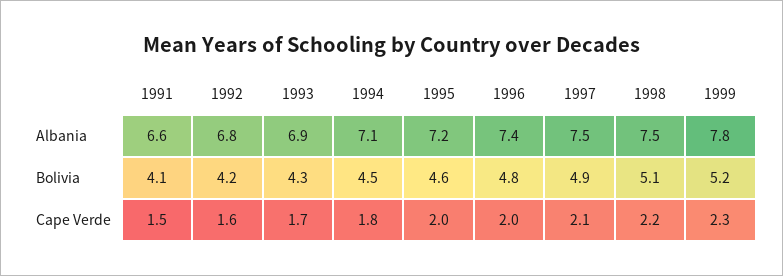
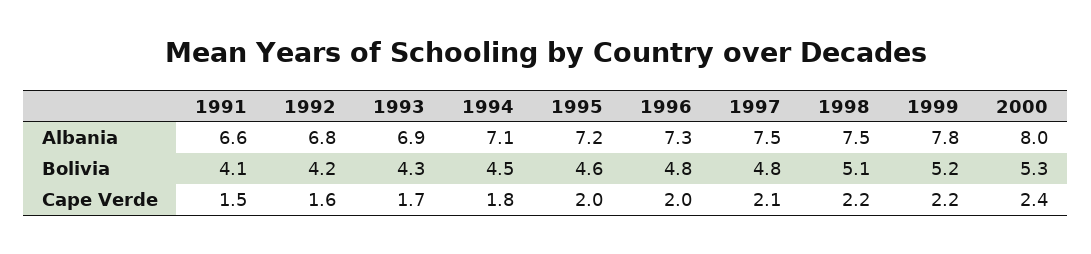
1996, Albania: 7.4 -> 7.3
1997, Bolivia: 4.9 -> 4.8
1999, Cape Verde: 2.3 -> 2.2
2000, Albania: none -> 8
2000, Bolivia: none -> 5.3
2000, Cape Verde: none -> 2.4

